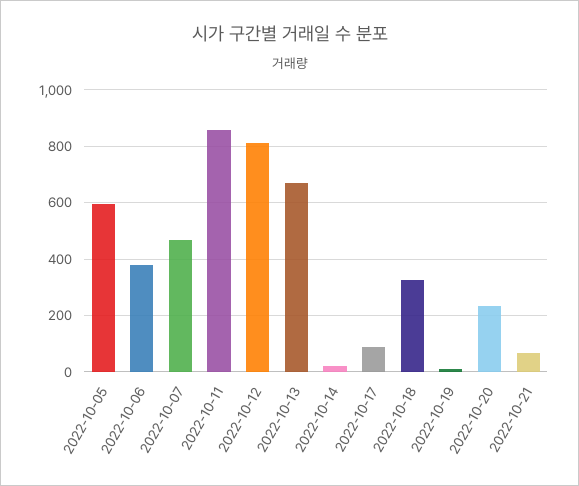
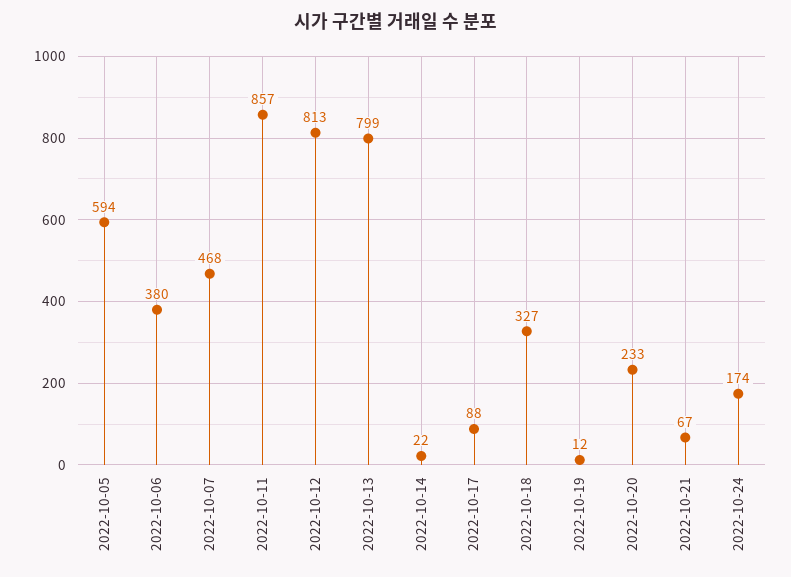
2022-10-13: 675 -> 799
2022-10-24: none -> 174

